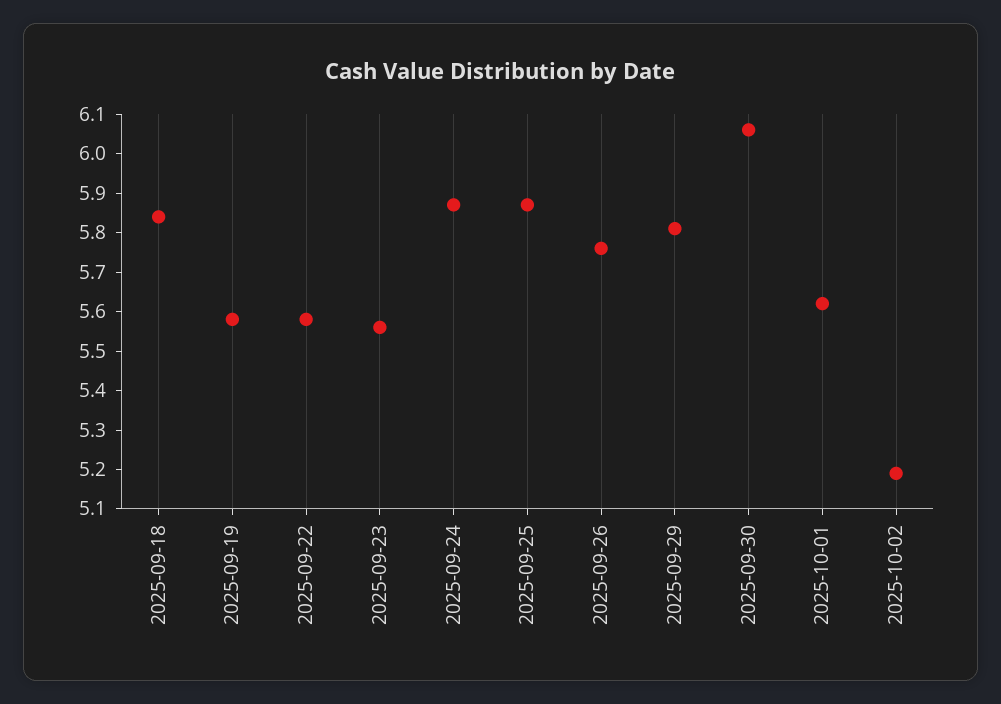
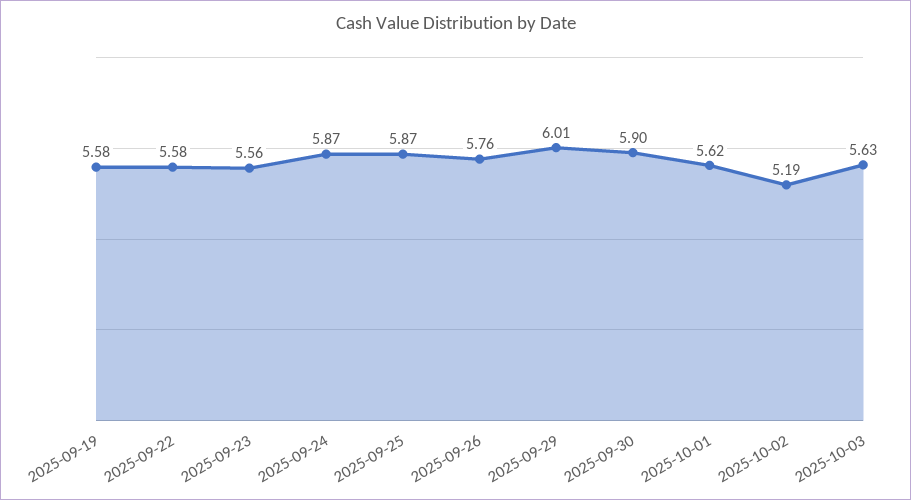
2025-09-18: 5.85 -> none
2025-09-29: 5.8 -> 6.01
2025-09-30: 6.05 -> 5.9
2025-10-03: none -> 5.63

